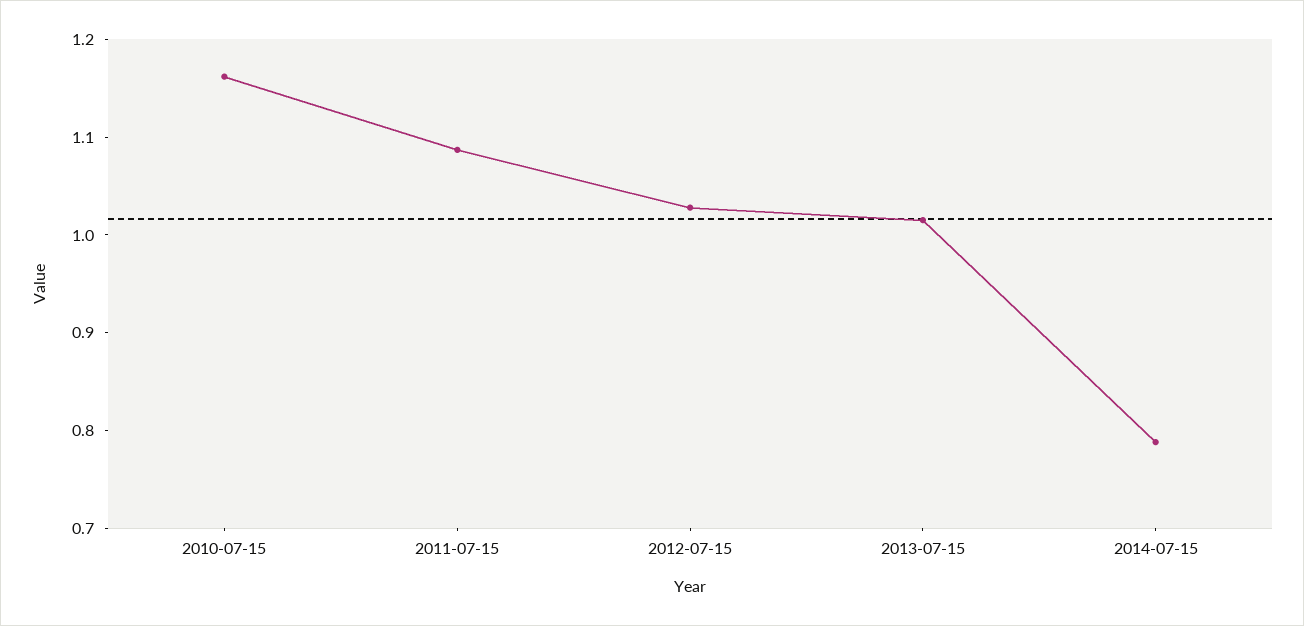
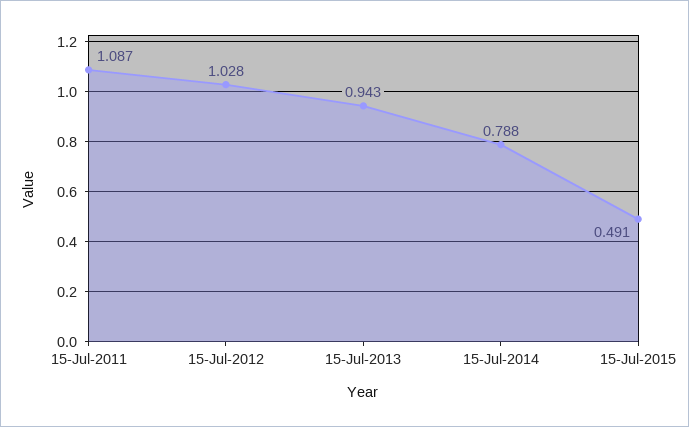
2010-07-15: 1.16 -> none
2013-07-15: 1.02 -> 0.943
15-Jul-2015: none -> 0.491

